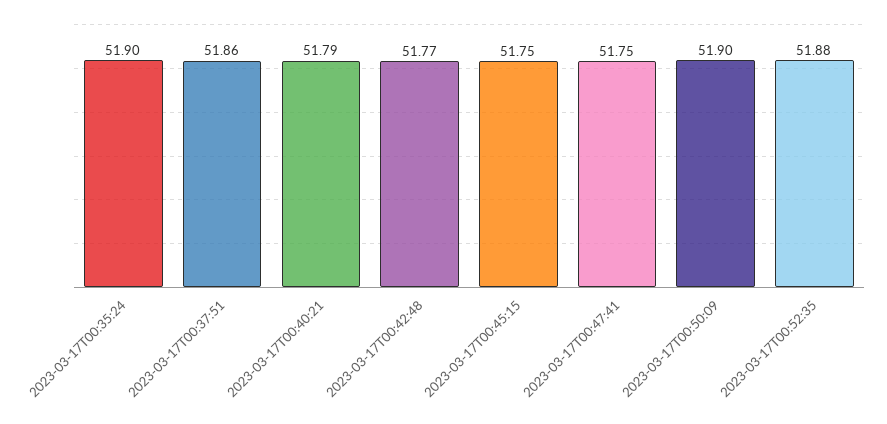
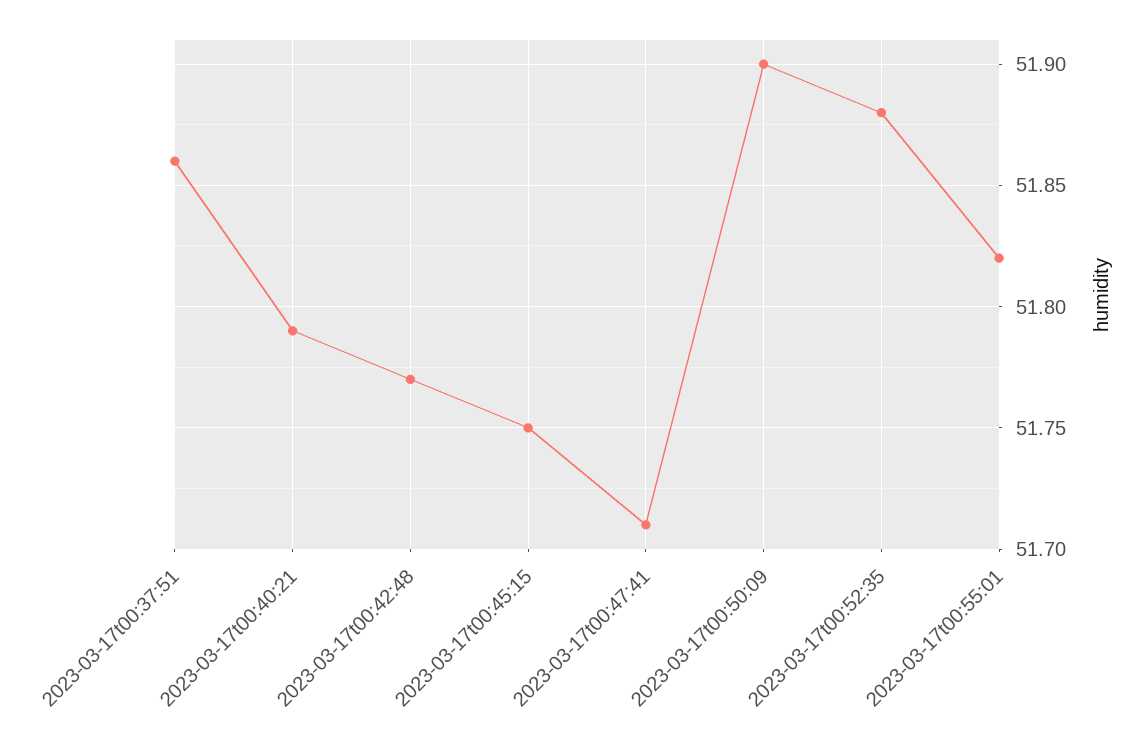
2023-03-17T00:35:24: 51.9 -> none
2023-03-17T00:47:41: 51.75 -> 51.71
2023-03-17t00:55:01: none -> 51.82

